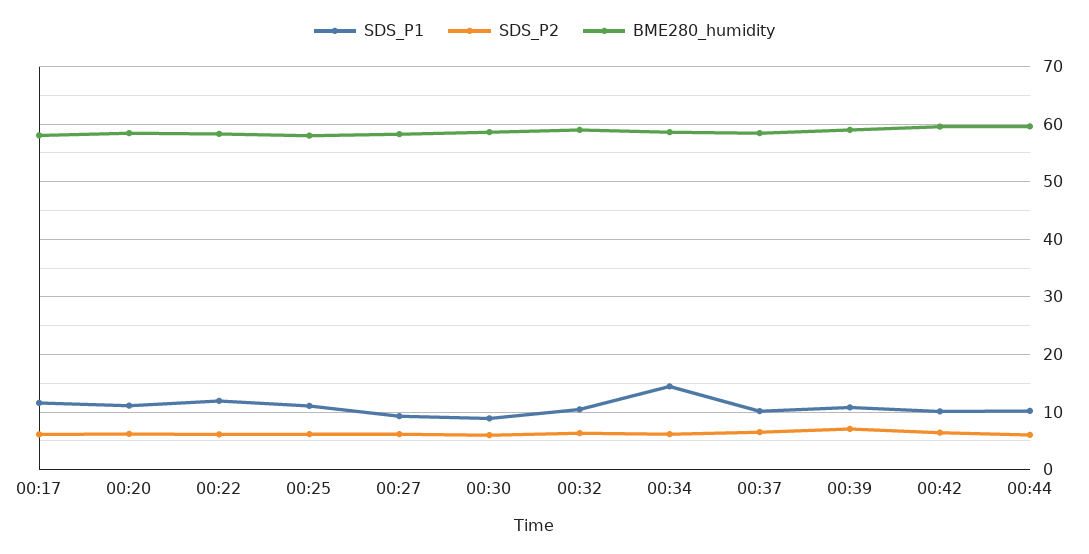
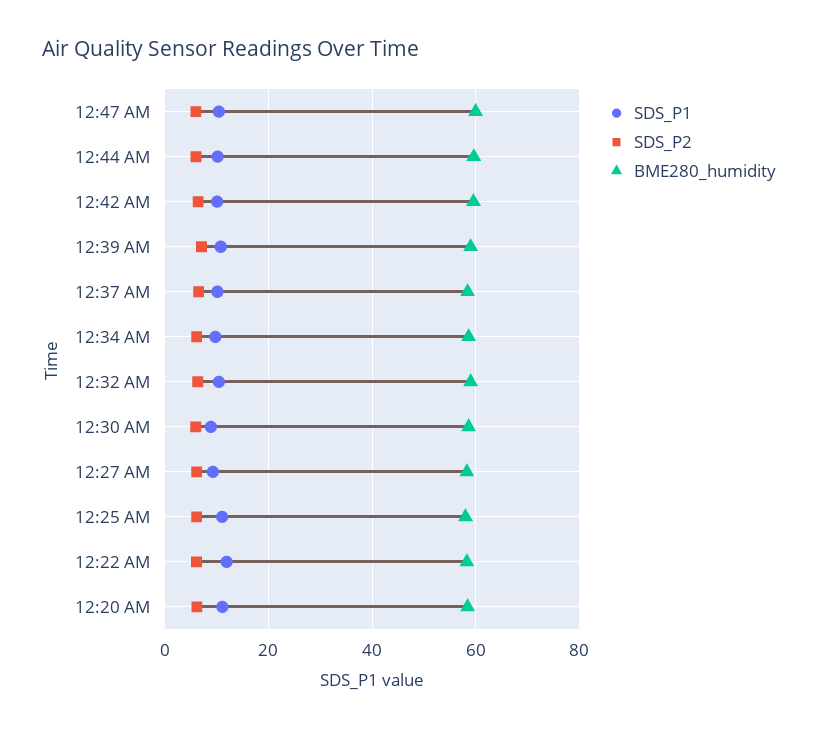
SDS_P1, 00:17: 12 -> none
SDS_P2, 00:17: 6 -> none
BME280_humidity, 00:17: 58 -> none
SDS_P1, 00:34: 14 -> 10
SDS_P1, 12:47 AM: none -> 10
SDS_P2, 12:47 AM: none -> 6
BME280_humidity, 12:47 AM: none -> 60

